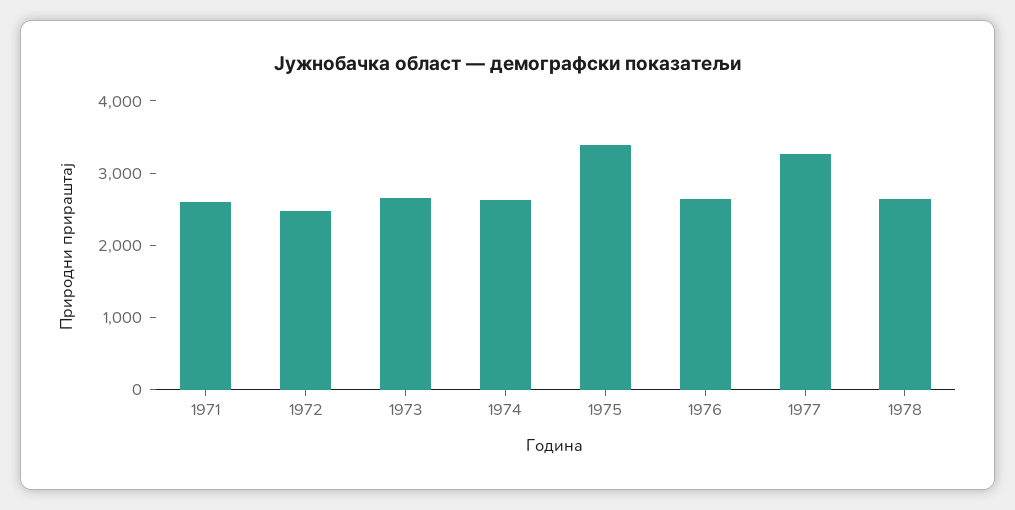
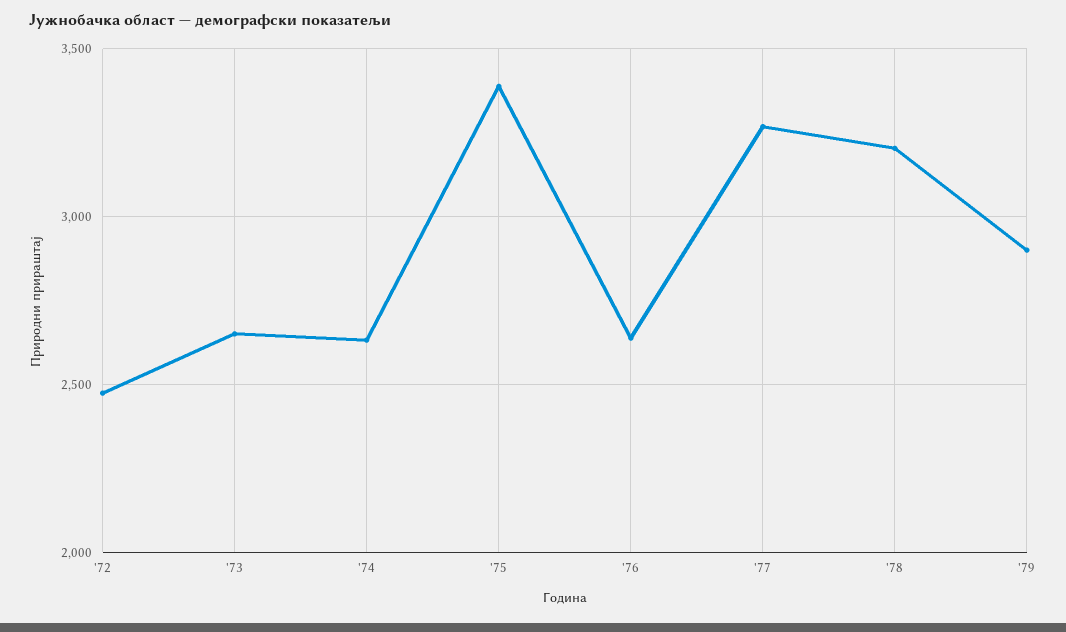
1971: 2600 -> none
1978: 2600 -> 3200
'79: none -> 2900

